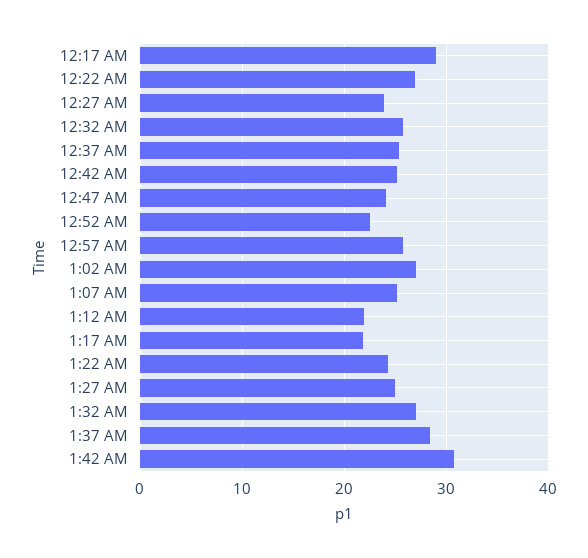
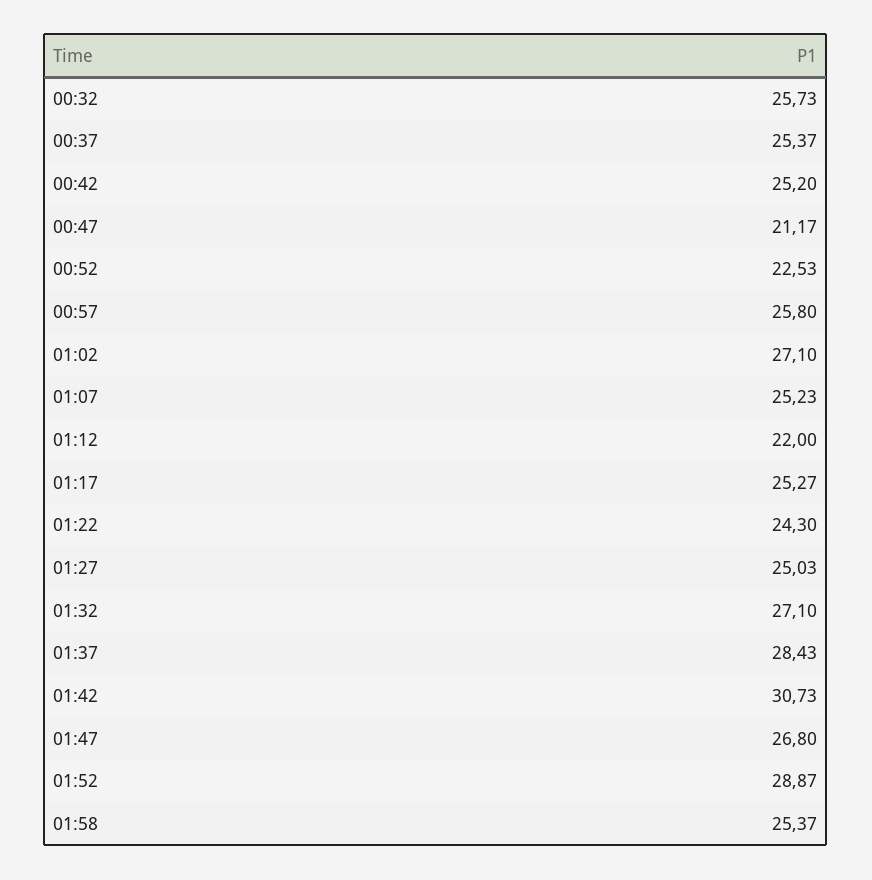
12:17 AM: 29 -> none
12:22 AM: 27 -> none
12:27 AM: 24 -> none
12:47 AM: 24 -> 21.17
1:17 AM: 22 -> 25.27
01:47: none -> 26.8
01:52: none -> 28.87
01:58: none -> 25.37

